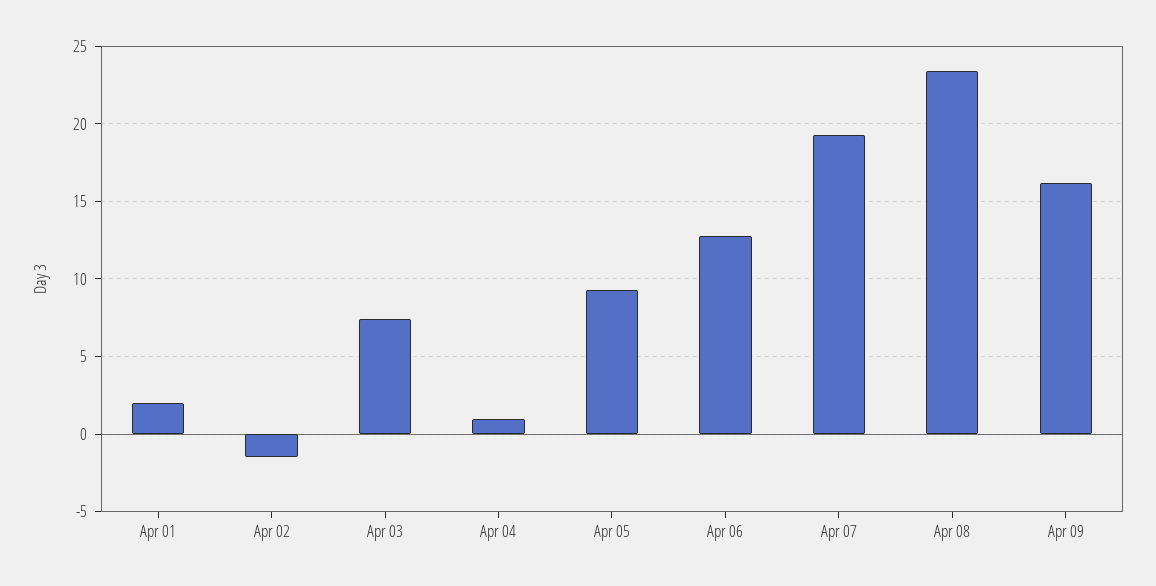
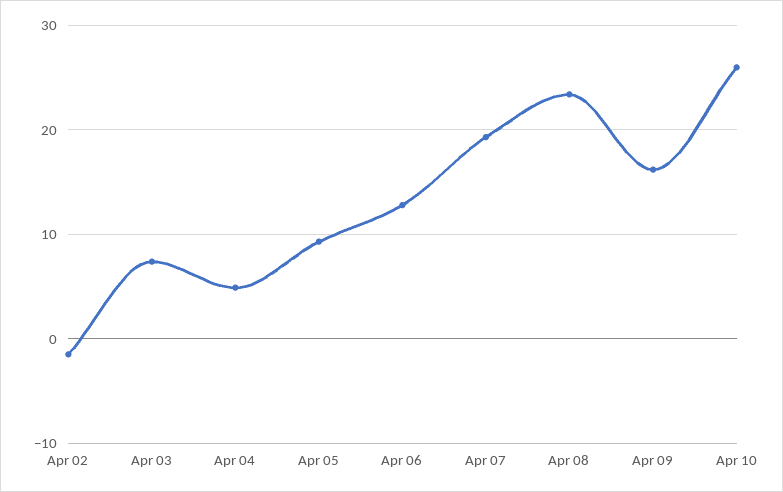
Apr 01: 2 -> none
Apr 04: 1 -> 5
Apr 10: none -> 26

